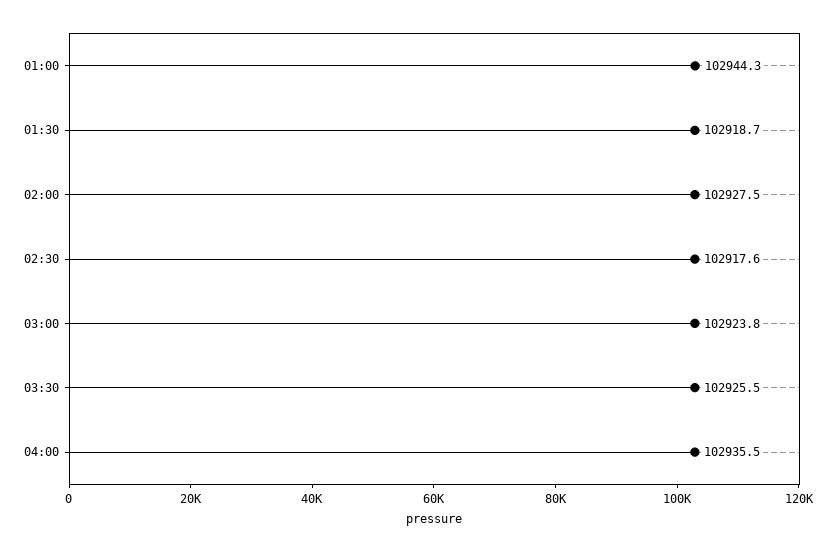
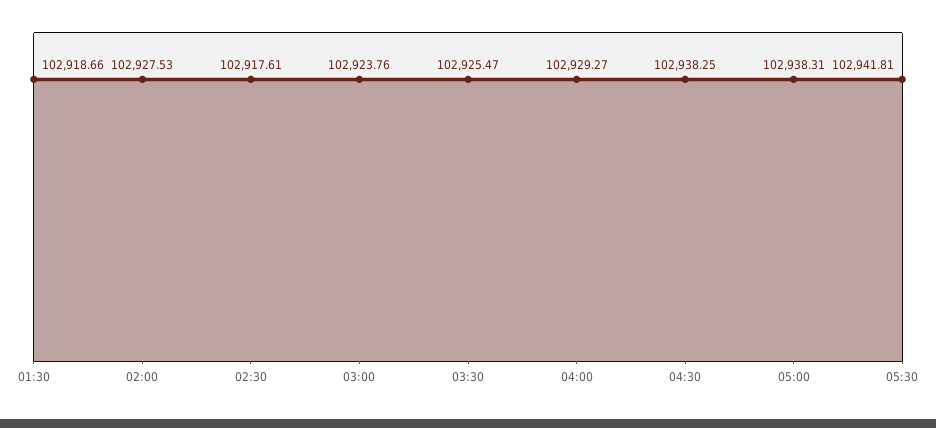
01:00: 102944.3 -> none
04:00: 102935.5 -> 102929.27
04:30: none -> 102938.25
05:00: none -> 102938.31
05:30: none -> 102941.81

